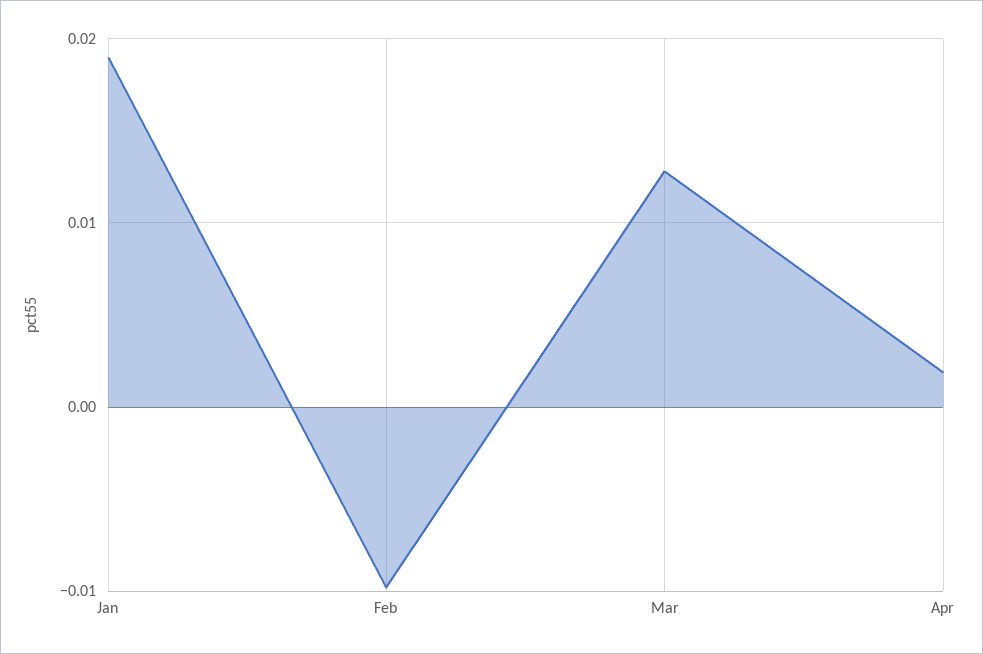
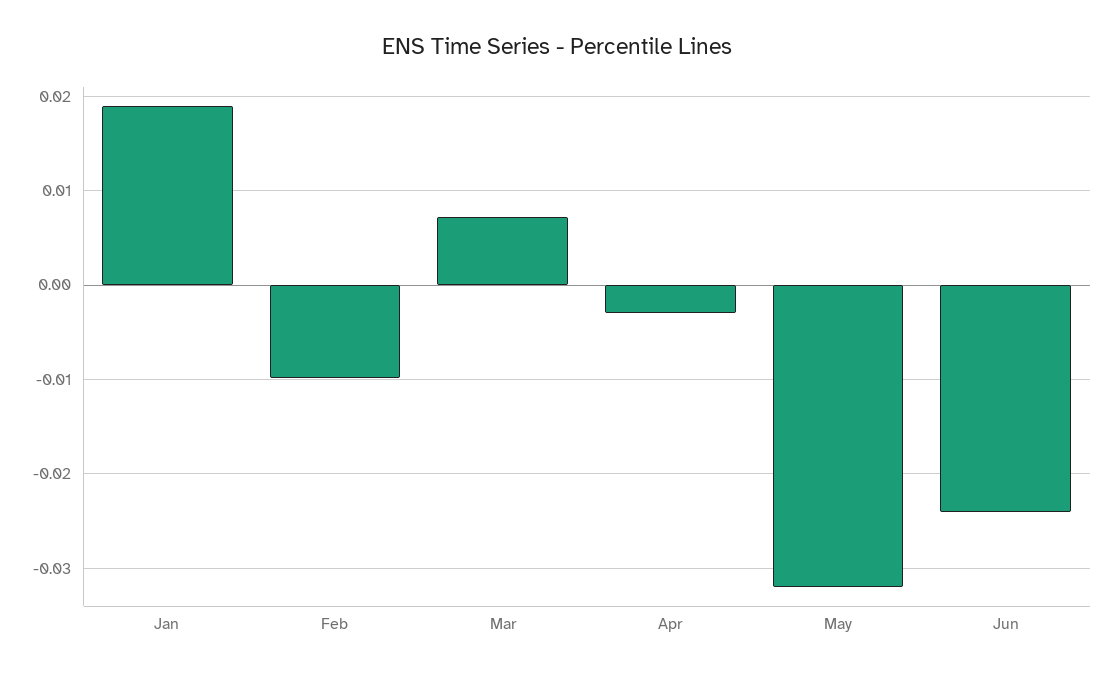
Mar: 0.013 -> 0.007
Apr: 0.002 -> -0.003
May: none -> -0.032
Jun: none -> -0.024

